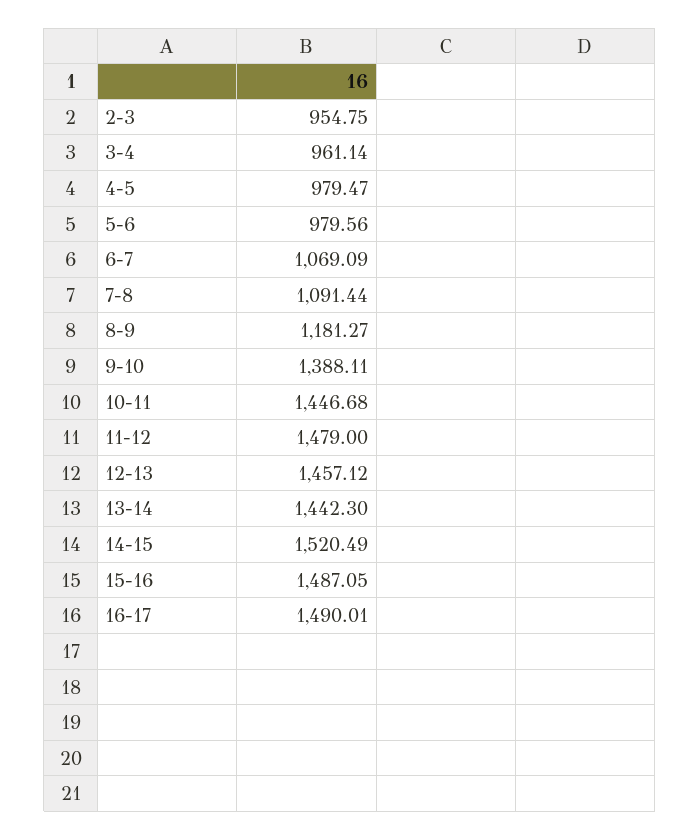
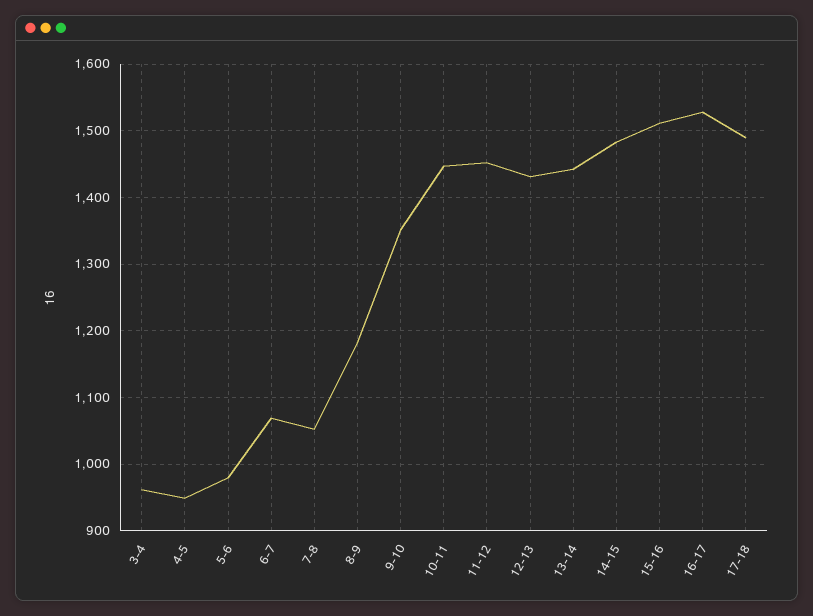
2-3: 954.75 -> none
4-5: 979.47 -> 950
7-8: 1091.44 -> 1050
9-10: 1388.11 -> 1350
11-12: 1479 -> 1450
12-13: 1457.12 -> 1430
14-15: 1520.49 -> 1480
15-16: 1487.05 -> 1510
16-17: 1490.01 -> 1530
17-18: none -> 1490

